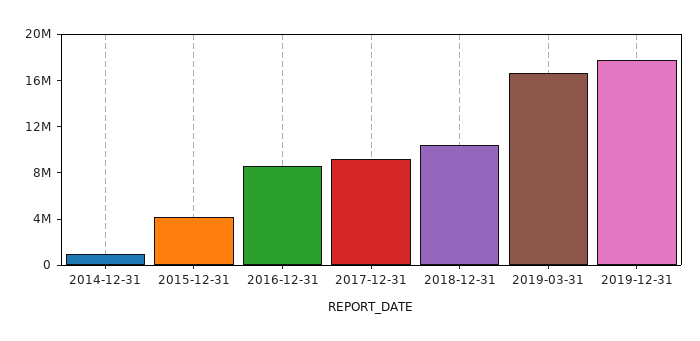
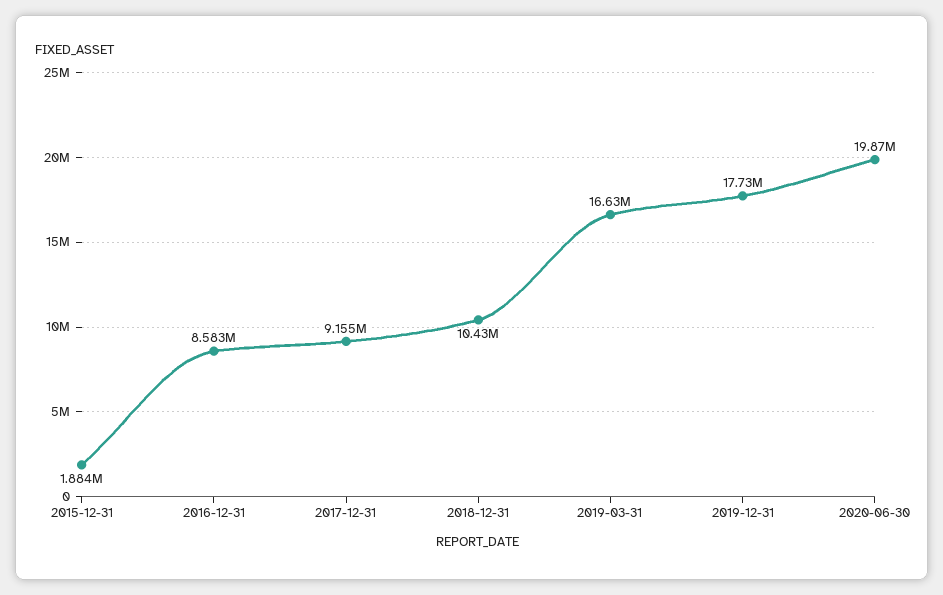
2014-12-31: 1000000 -> none
2015-12-31: 4000000 -> 1884000
2020-06-30: none -> 19870000

